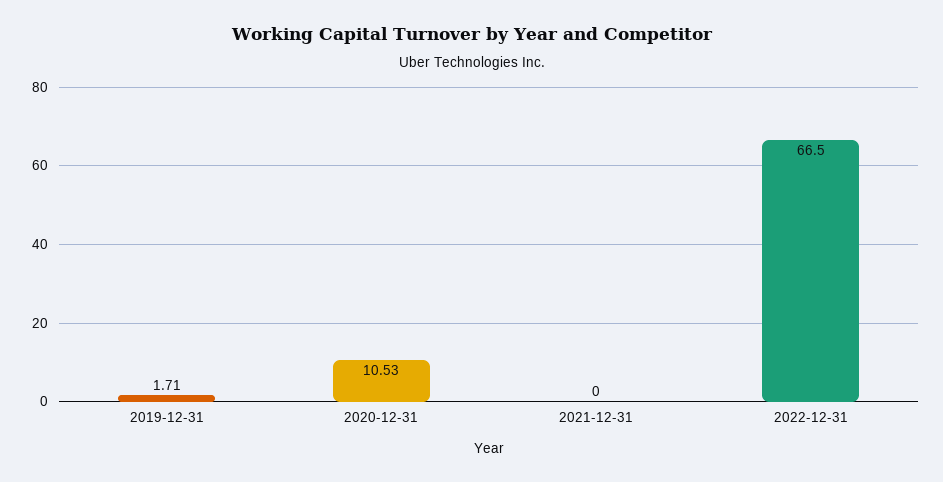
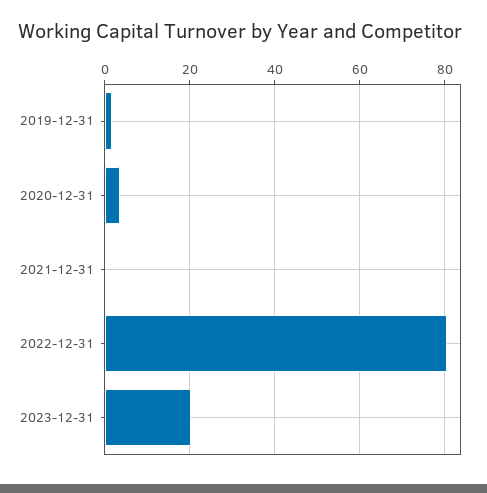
2020-12-31: 10.53 -> 4
2022-12-31: 66.5 -> 80
2023-12-31: none -> 20

